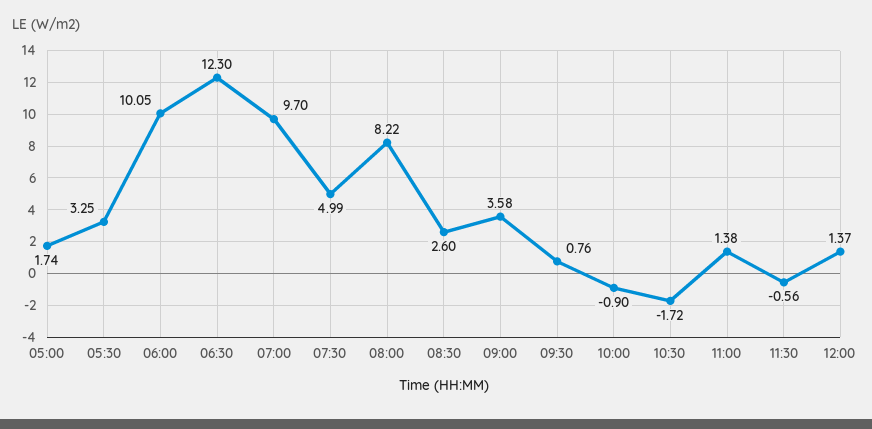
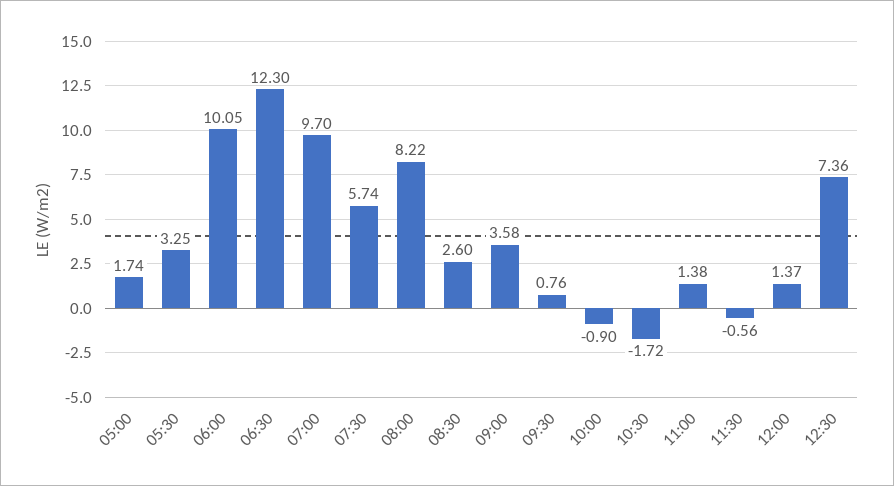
07:30: 4.99 -> 5.74
12:30: none -> 7.36

